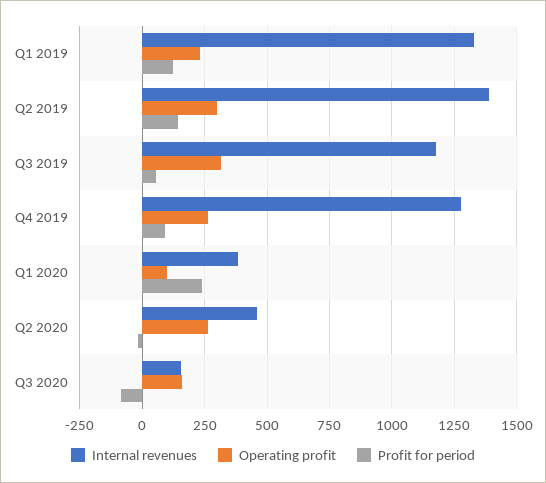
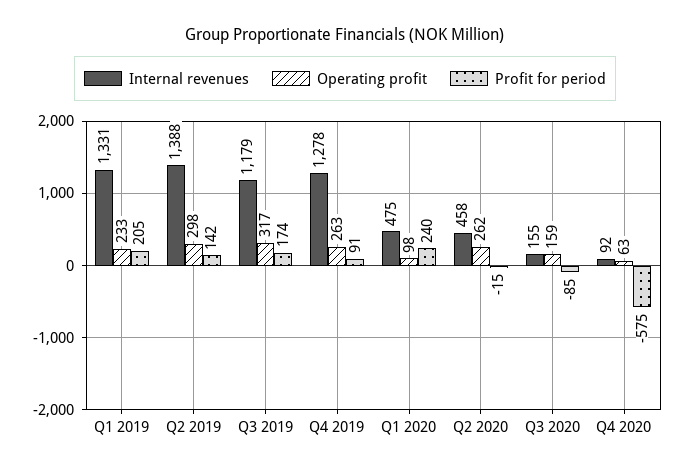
Profit for period, Q1 2019: 125 -> 205
Profit for period, Q3 2019: 50 -> 174
Internal revenues, Q1 2020: 375 -> 475
Internal revenues, Q4 2020: none -> 92
Operating profit, Q4 2020: none -> 63
Profit for period, Q4 2020: none -> -575

